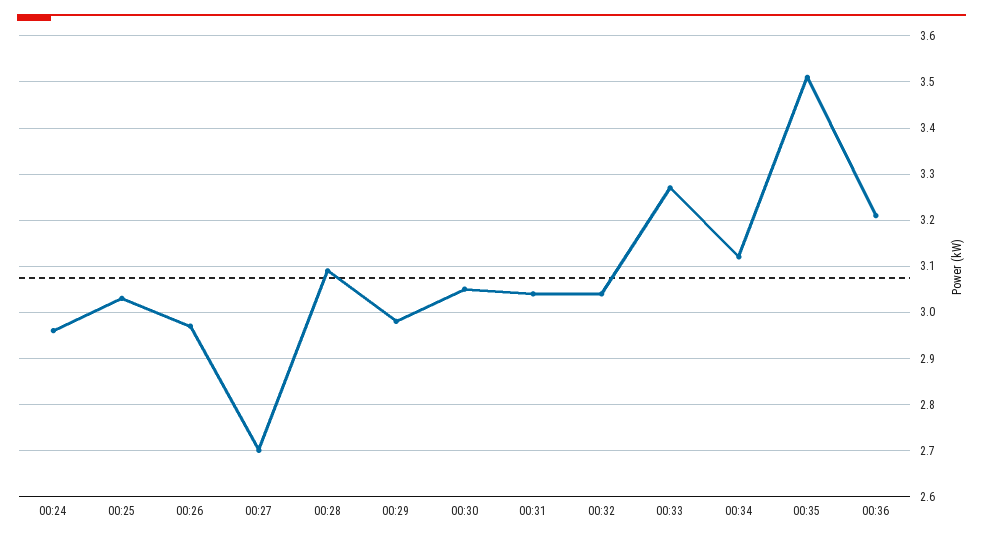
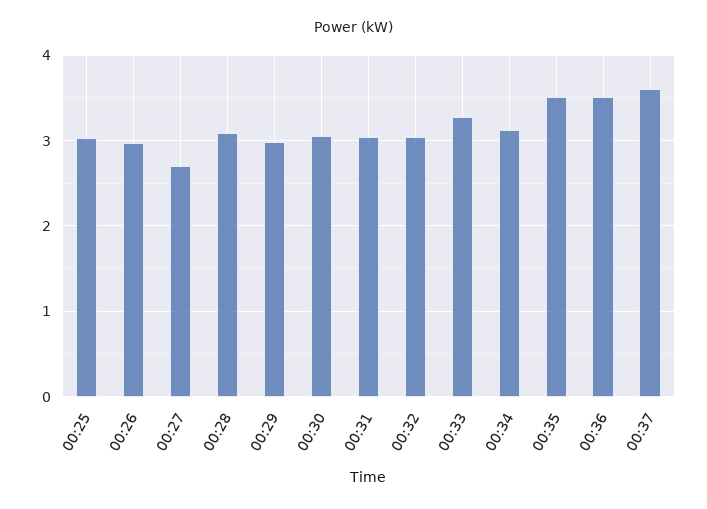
00:24: 2.95 -> none
00:36: 3.2 -> 3.5
00:37: none -> 3.6

